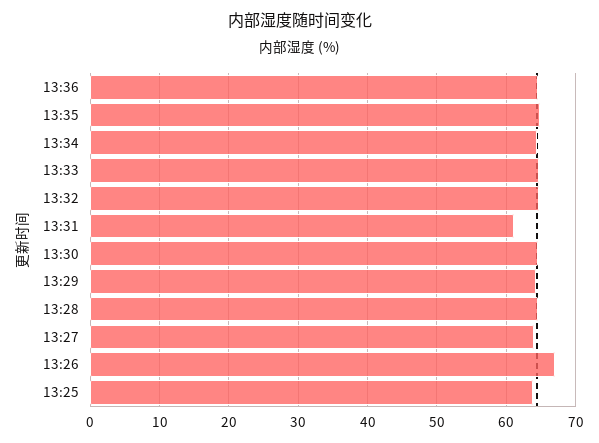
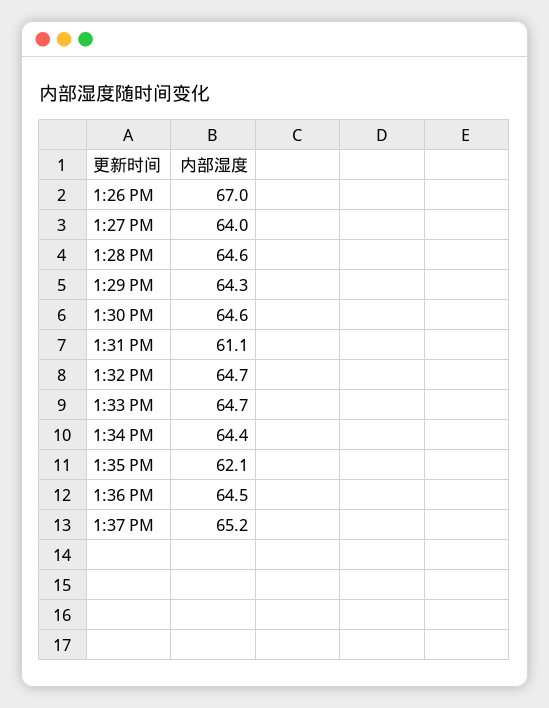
13:35: 65 -> 62.1
13:25: 64 -> none
1:37 PM: none -> 65.2

